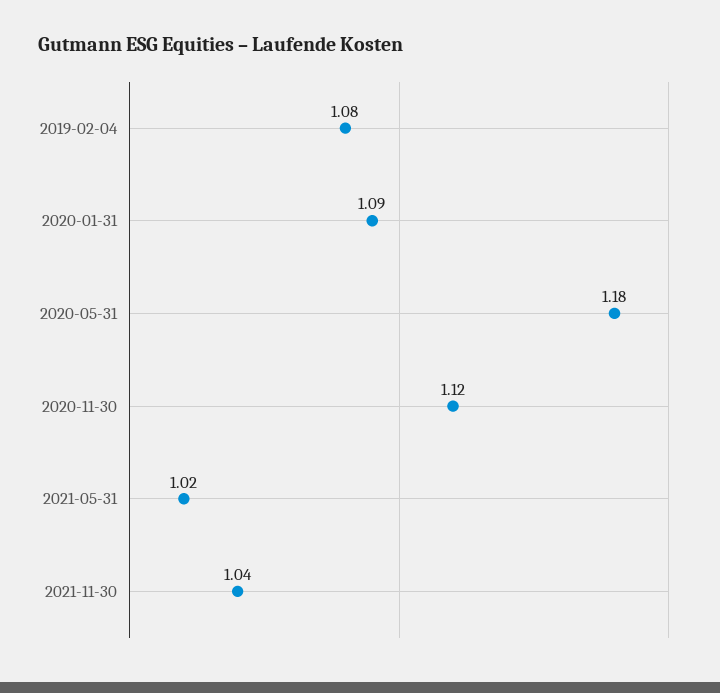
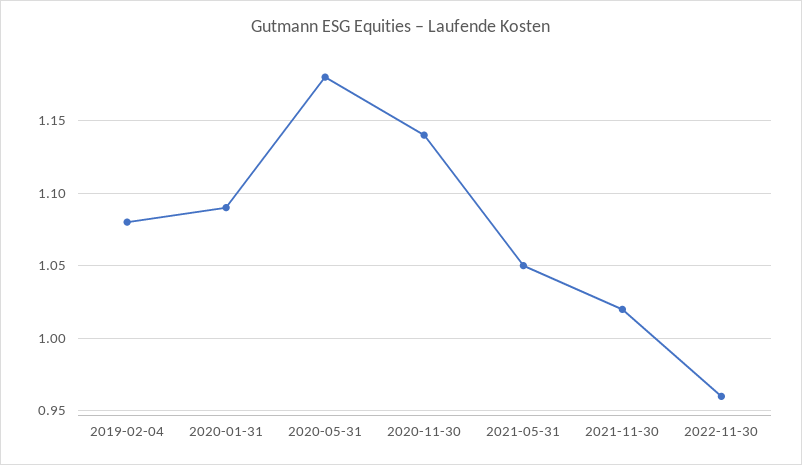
2020-11-30: 1.12 -> 1.14
2021-05-31: 1.02 -> 1.05
2021-11-30: 1.04 -> 1.02
2022-11-30: none -> 0.96

